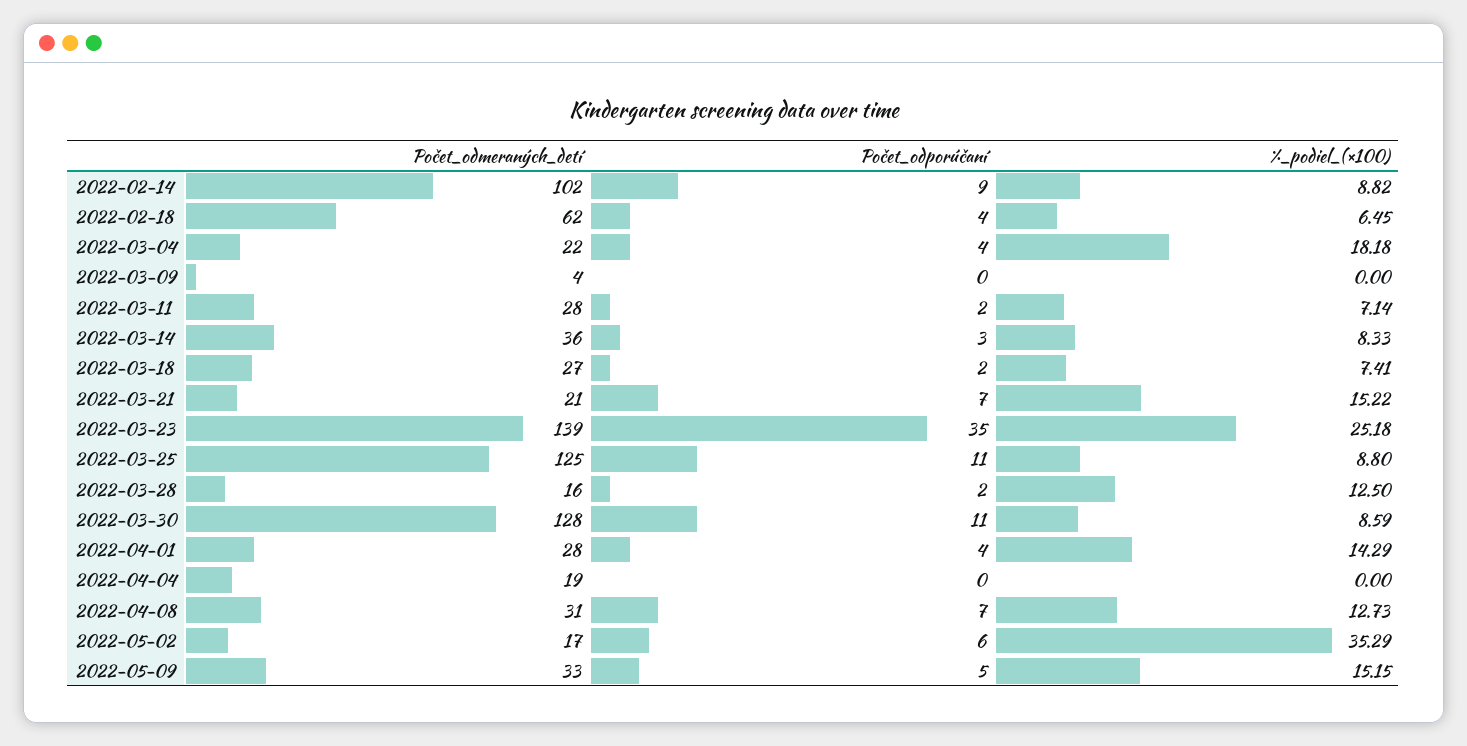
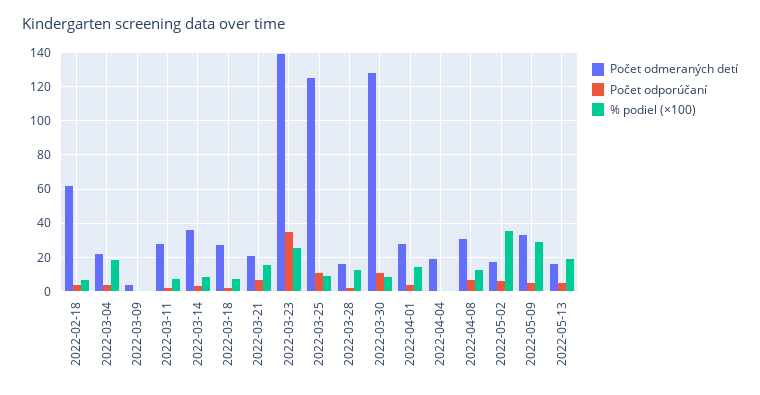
Počet_odmeraných_detí, 2022-02-14: 102 -> none
Počet_odporúčaní, 2022-02-14: 9 -> none
%_podiel_(×100), 2022-02-14: 8.82 -> none
%_podiel_(×100), 2022-05-09: 15.15 -> 30
Počet_odmeraných_detí, 2022-05-13: none -> 15
Počet_odporúčaní, 2022-05-13: none -> 5
%_podiel_(×100), 2022-05-13: none -> 20

